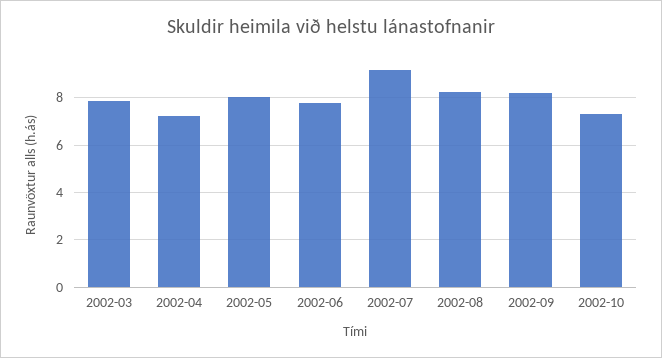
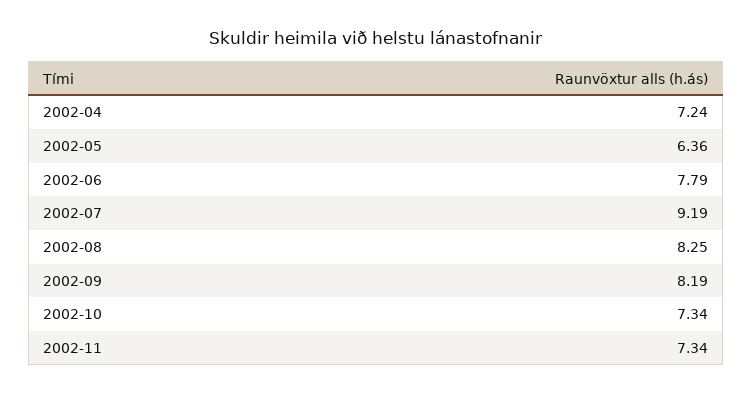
2002-03: 8 -> none
2002-05: 8 -> 6.36
2002-11: none -> 7.34

